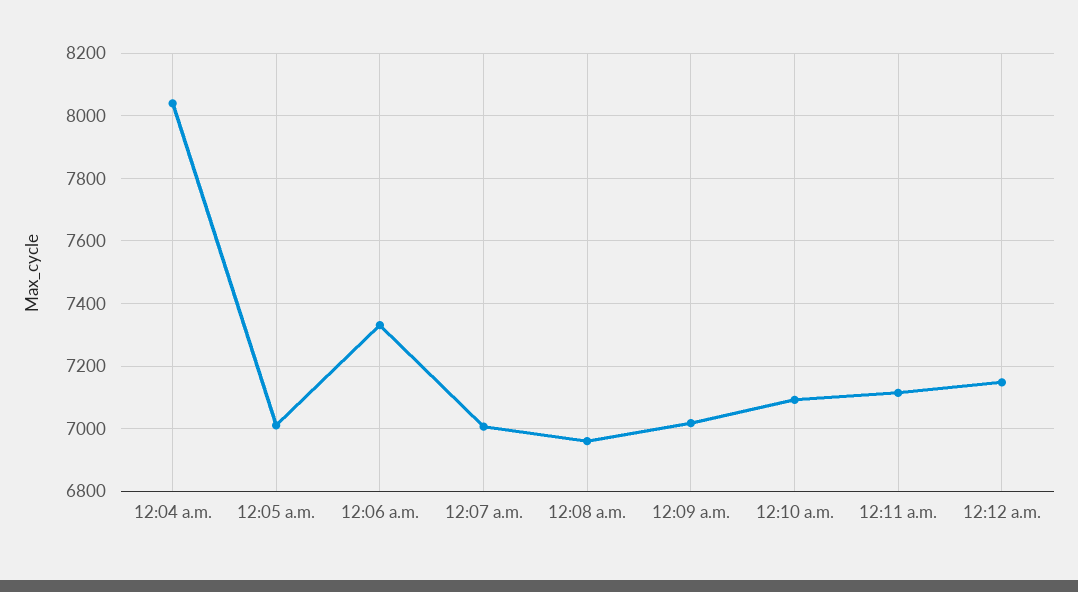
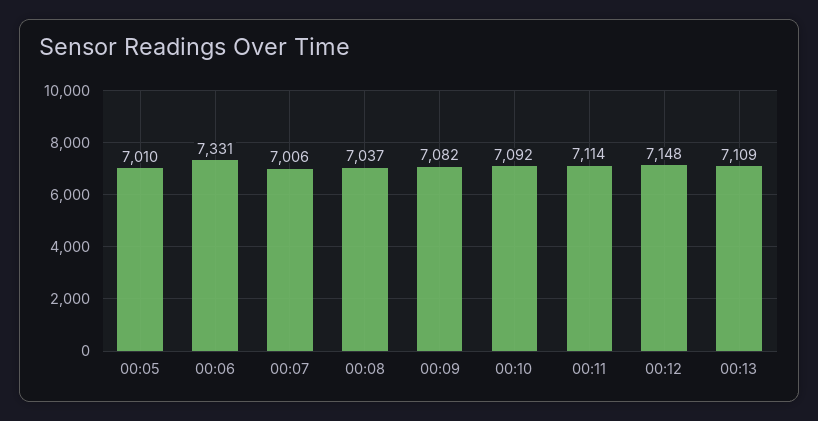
12:04 a.m.: 8040 -> none
12:08 a.m.: 6960 -> 7037
12:09 a.m.: 7020 -> 7082
00:13: none -> 7109

